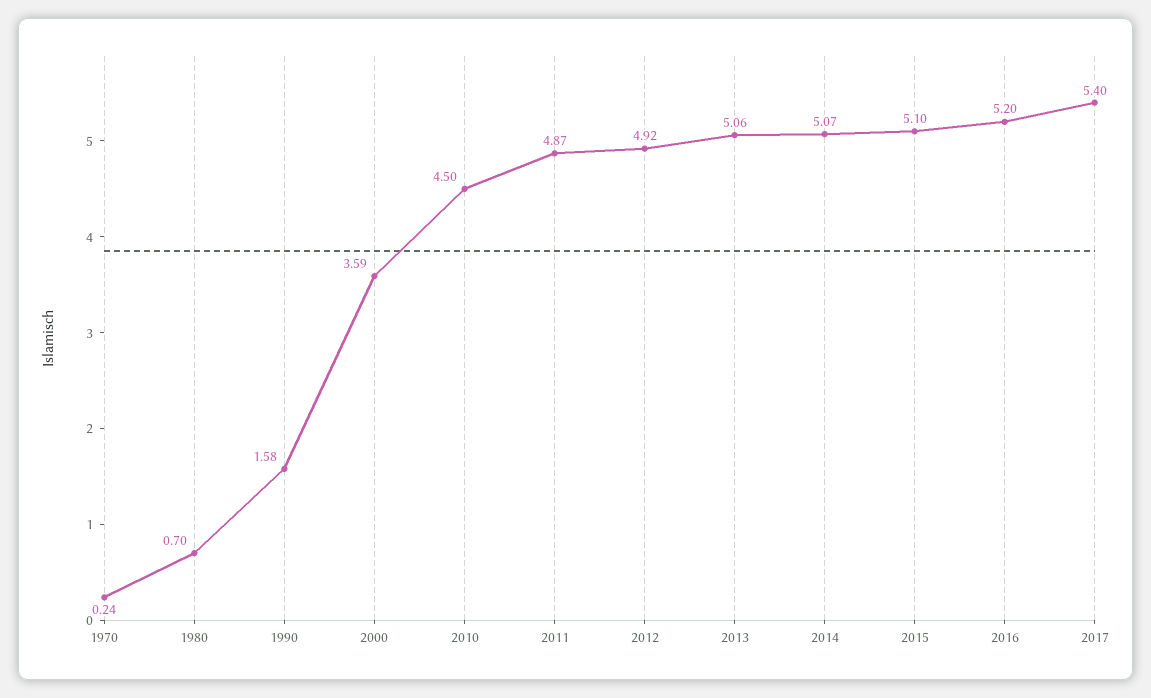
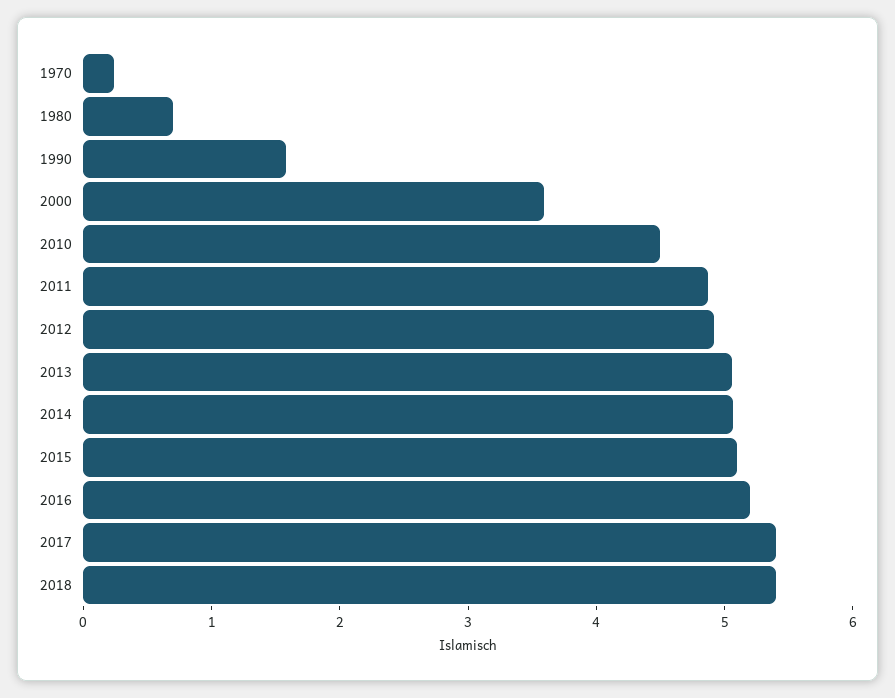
2018: none -> 5.4

